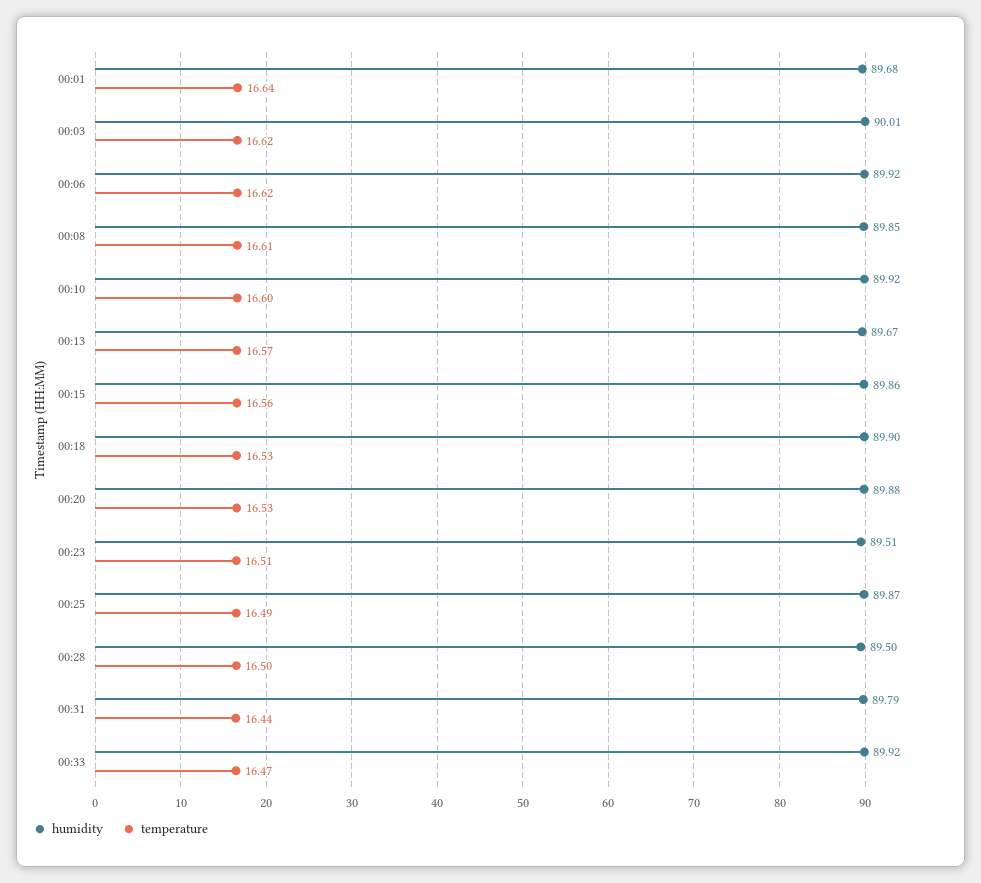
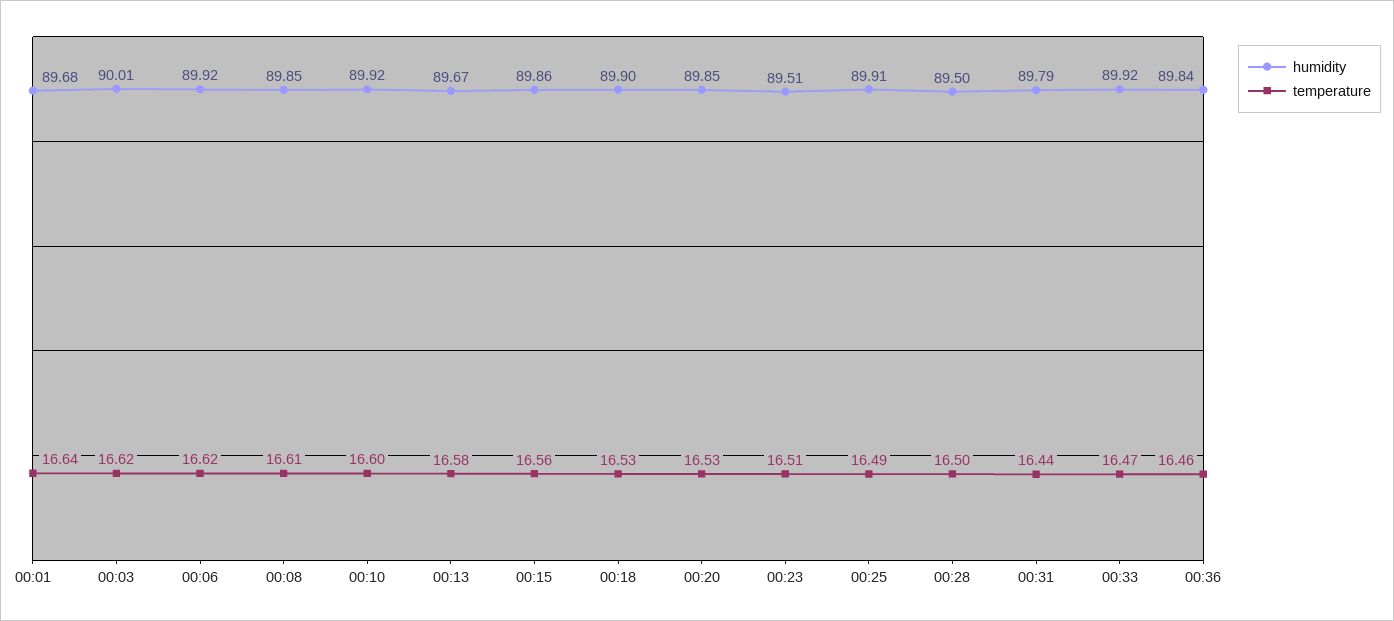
temperature, 00:13: 16.57 -> 16.58
humidity, 00:20: 89.88 -> 89.85
humidity, 00:25: 89.87 -> 89.91
humidity, 00:36: none -> 89.84
temperature, 00:36: none -> 16.46

